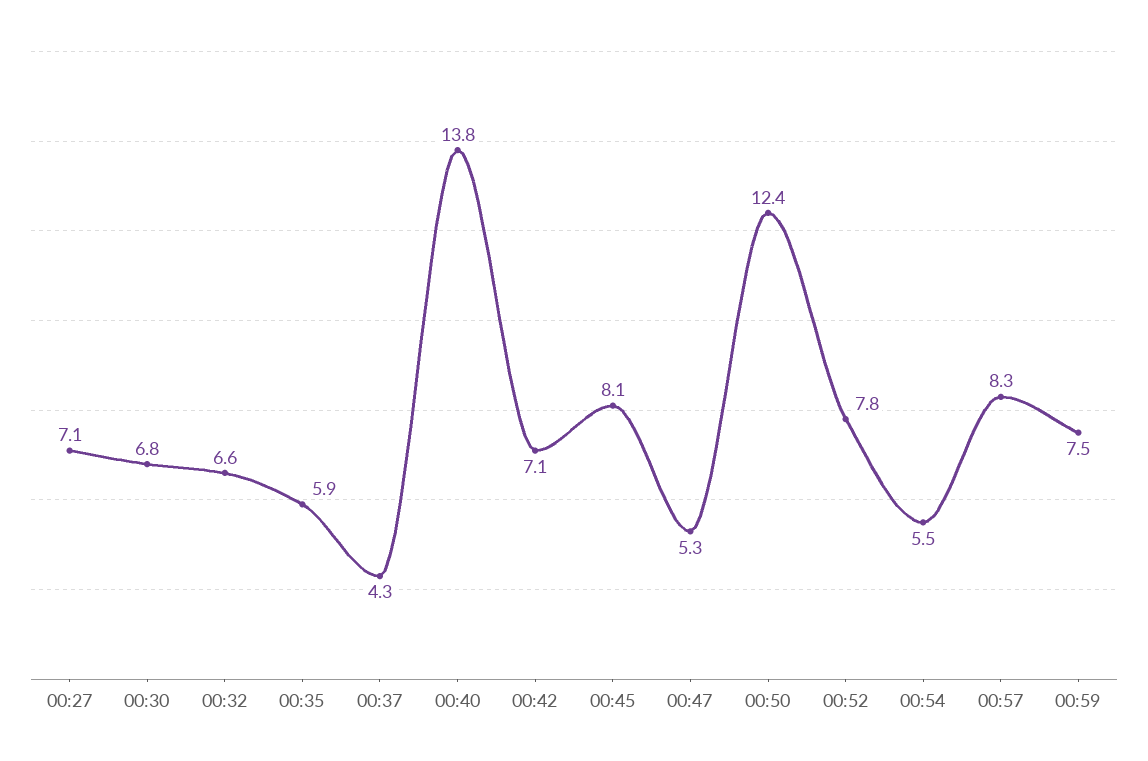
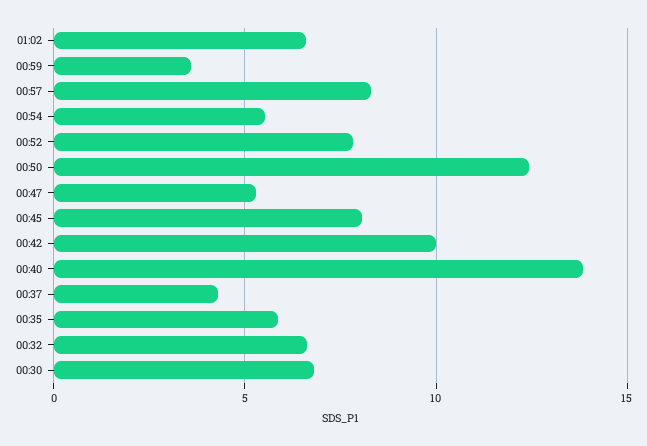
00:27: 7.1 -> none
00:42: 7.1 -> 10
00:59: 7.5 -> 3.5
01:02: none -> 6.5

